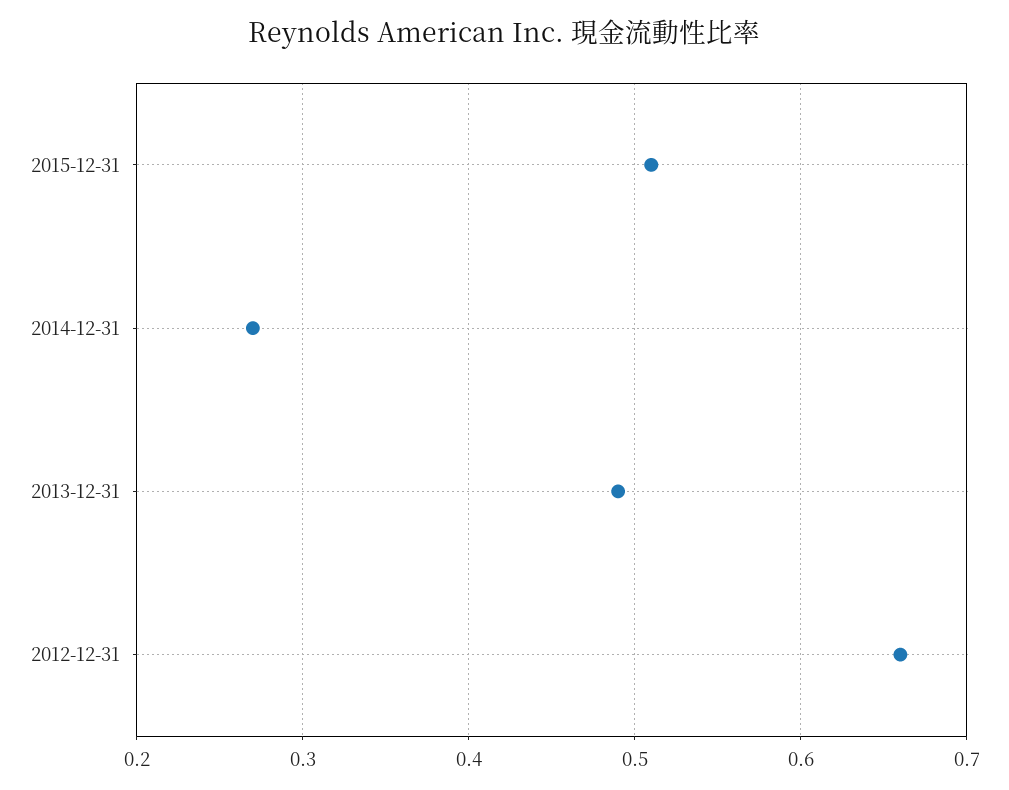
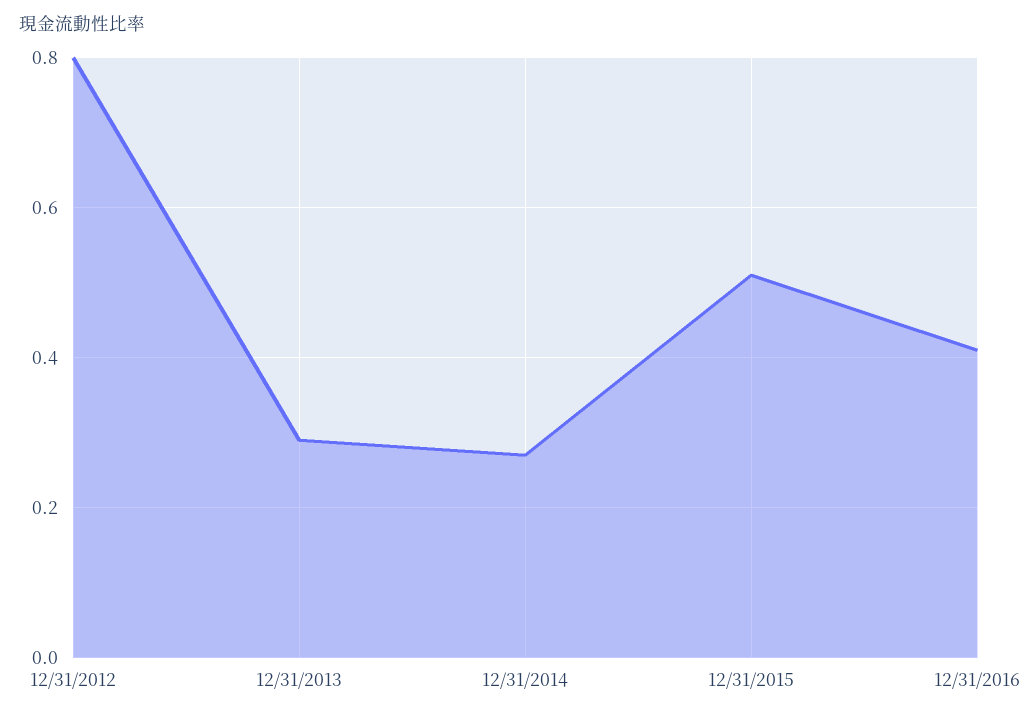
2013-12-31: 0.49 -> 0.3
2012-12-31: 0.66 -> 0.8
12/31/2016: none -> 0.4

